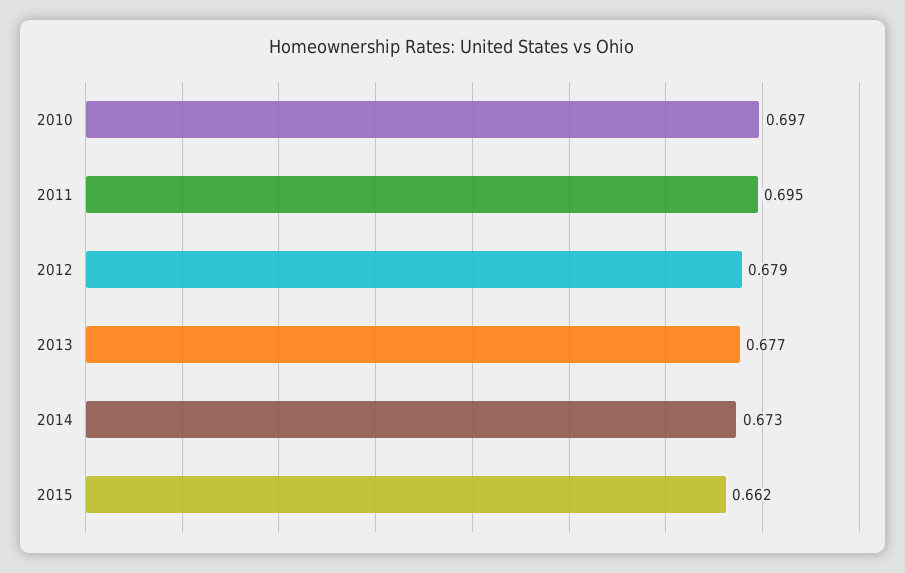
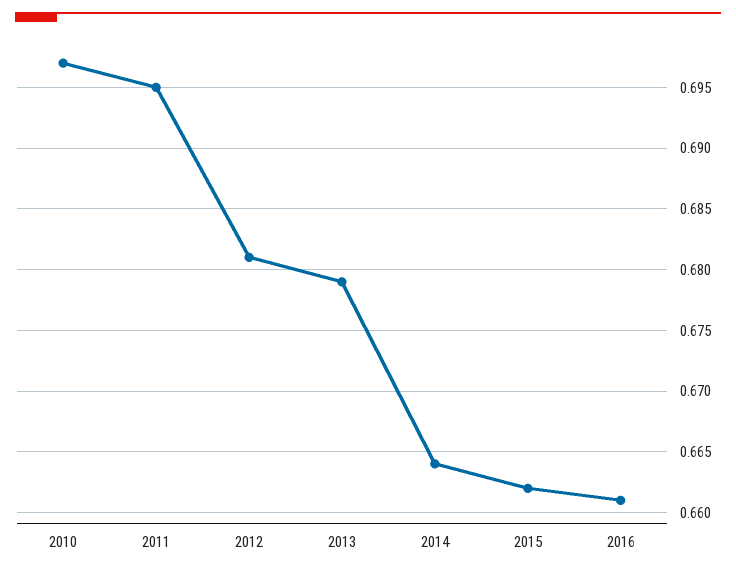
2012: 0.679 -> 0.681
2013: 0.677 -> 0.679
2014: 0.673 -> 0.664
2016: none -> 0.661

